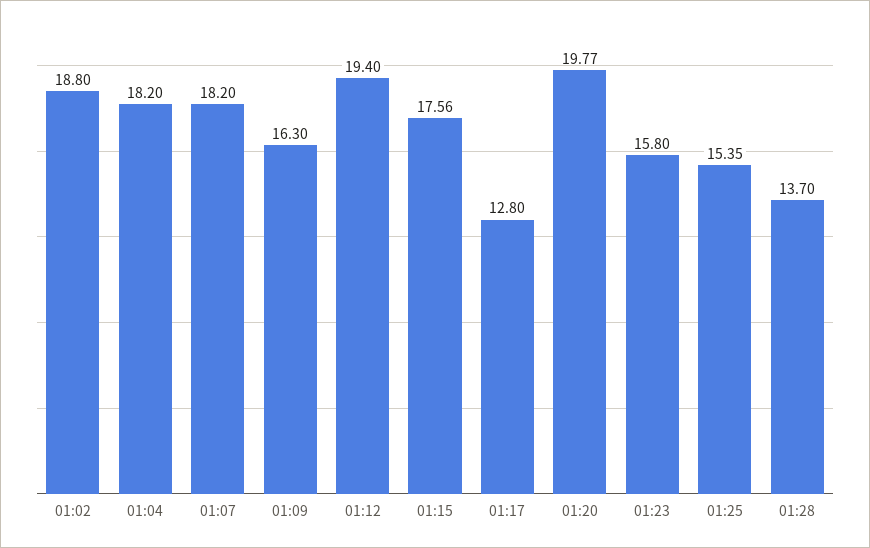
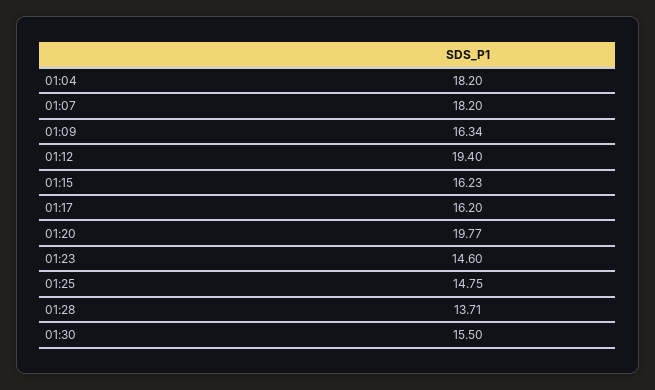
01:02: 18.8 -> none
01:09: 16.3 -> 16.34
01:15: 17.56 -> 16.23
01:17: 12.8 -> 16.2
01:23: 15.8 -> 14.6
01:25: 15.35 -> 14.75
01:28: 13.7 -> 13.71
01:30: none -> 15.5

